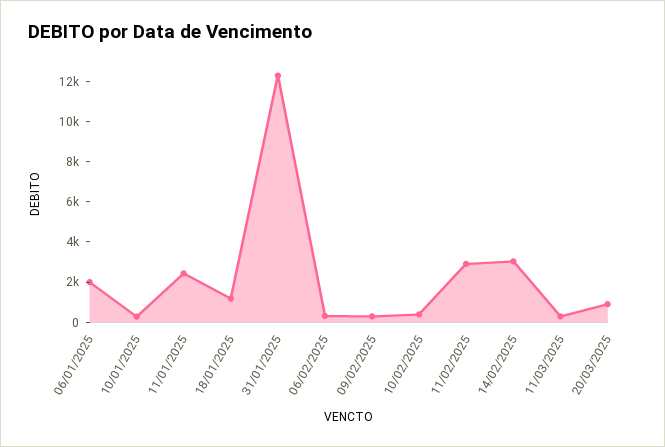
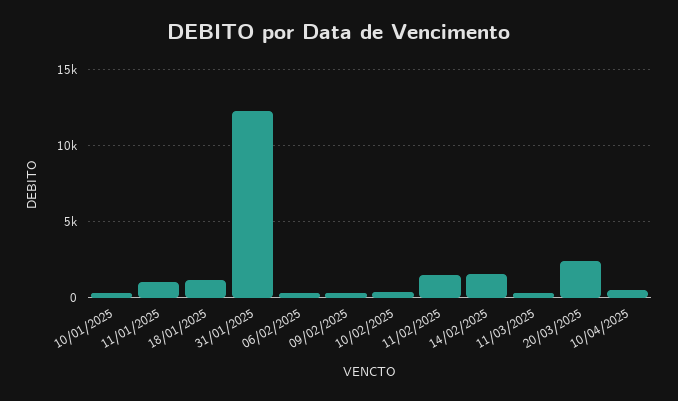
06/01/2025: 2000 -> none
11/01/2025: 2500 -> 1000
11/02/2025: 3000 -> 1500
14/02/2025: 3000 -> 1500
20/03/2025: 1000 -> 2500
10/04/2025: none -> 500

